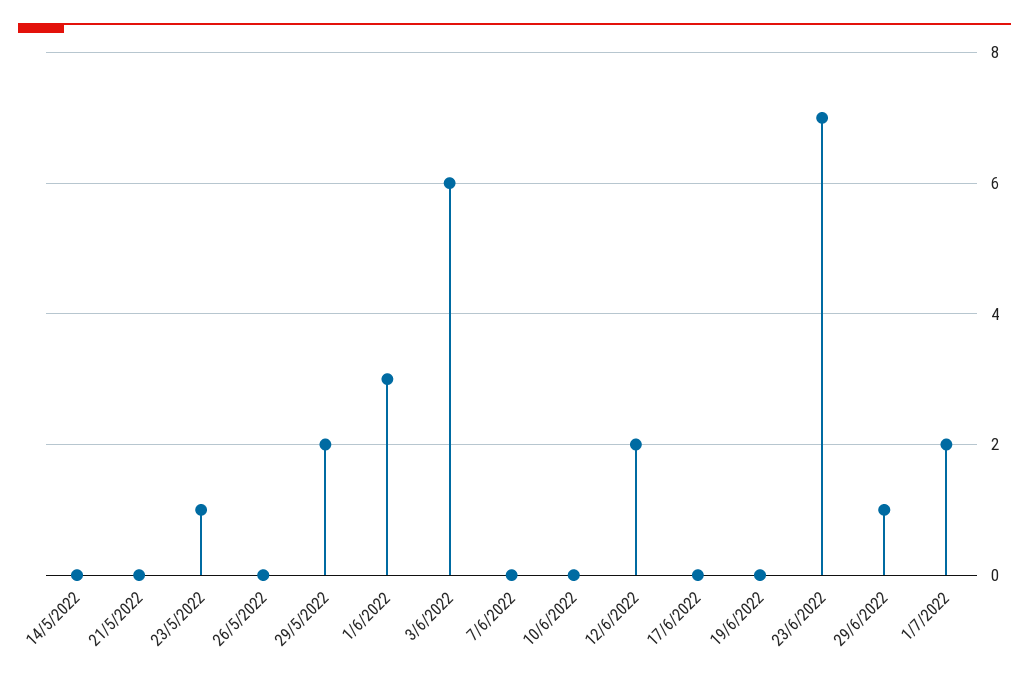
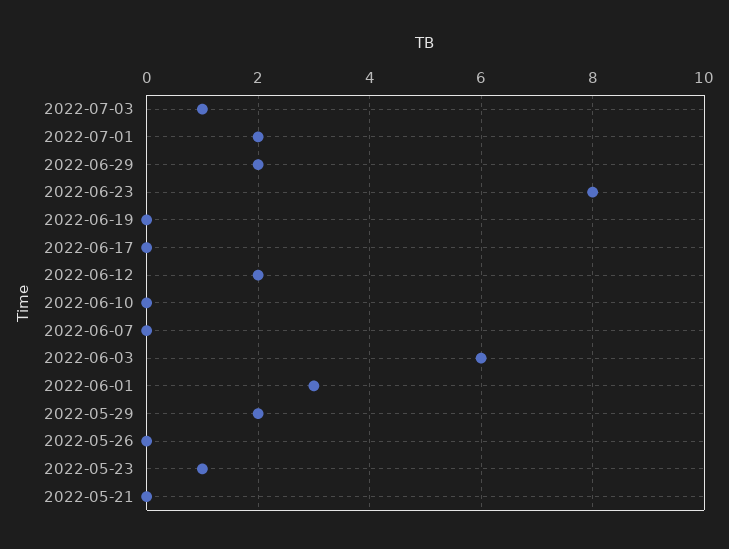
14/5/2022: 0 -> none
23/6/2022: 7 -> 8
29/6/2022: 1 -> 2
2022-07-03: none -> 1

